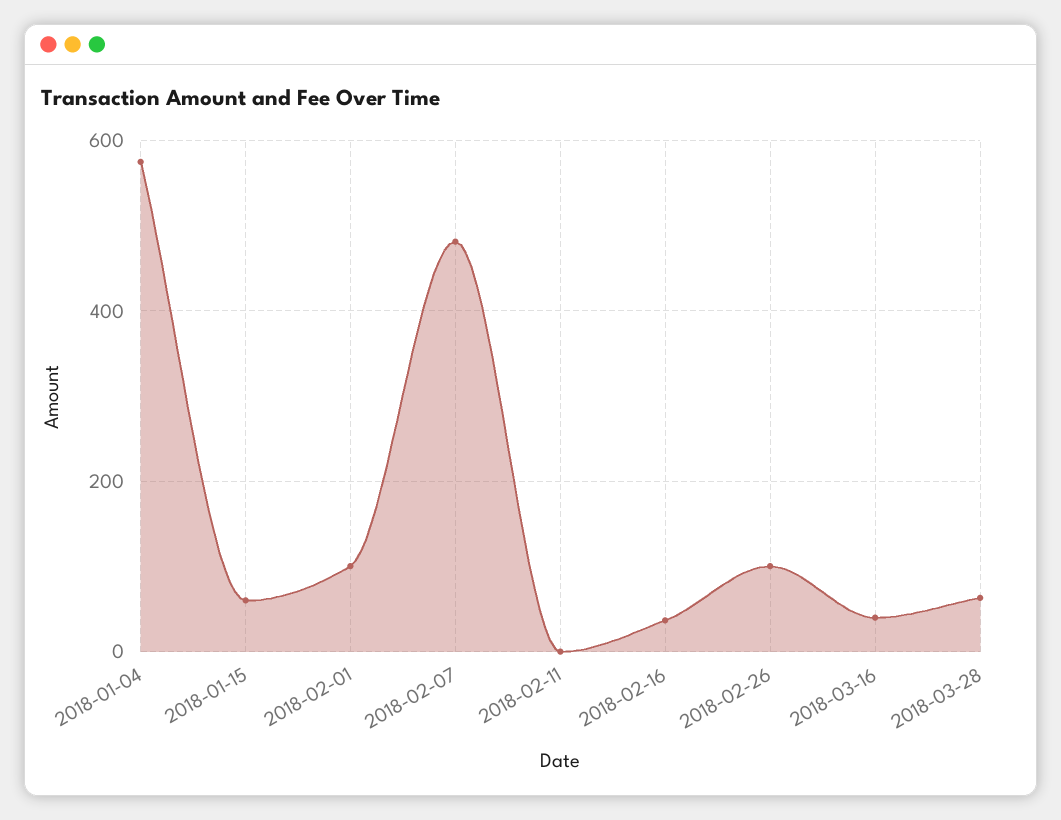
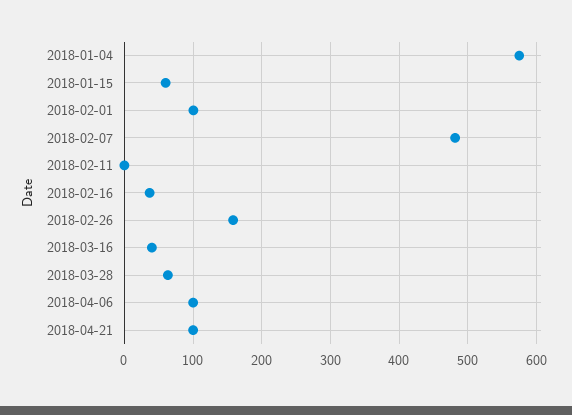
2018-02-26: 100 -> 160
2018-04-06: none -> 100
2018-04-21: none -> 100

